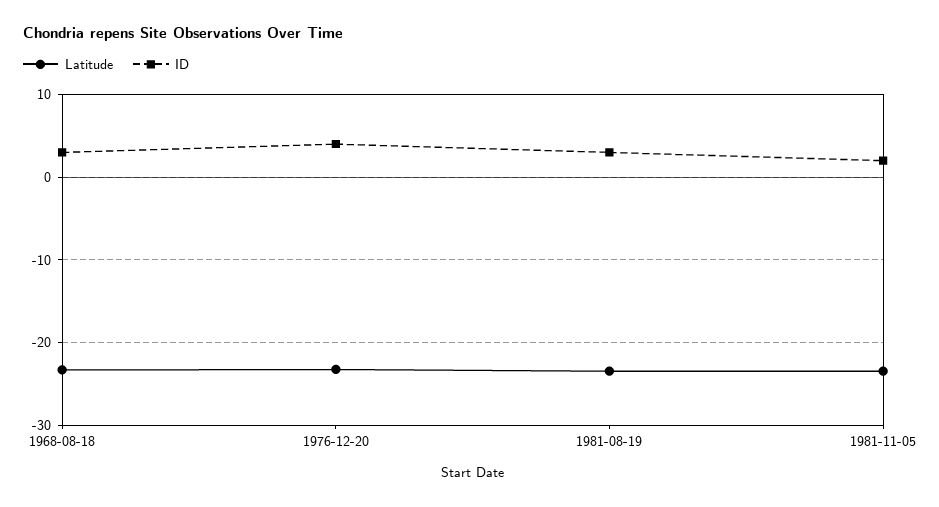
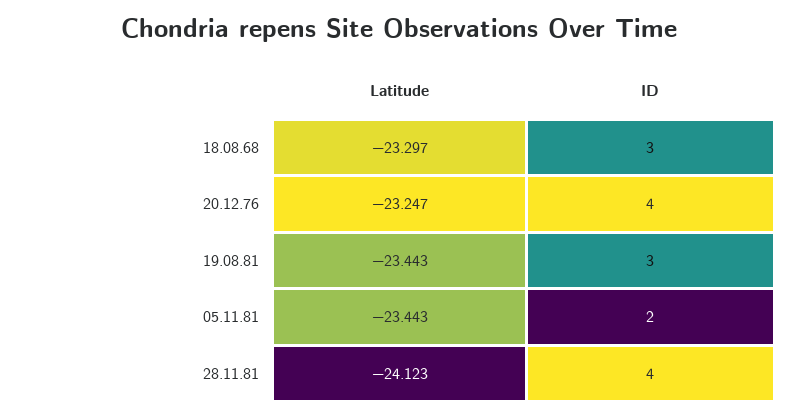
Latitude, 28.11.81: none -> -24.123
ID, 28.11.81: none -> 4

